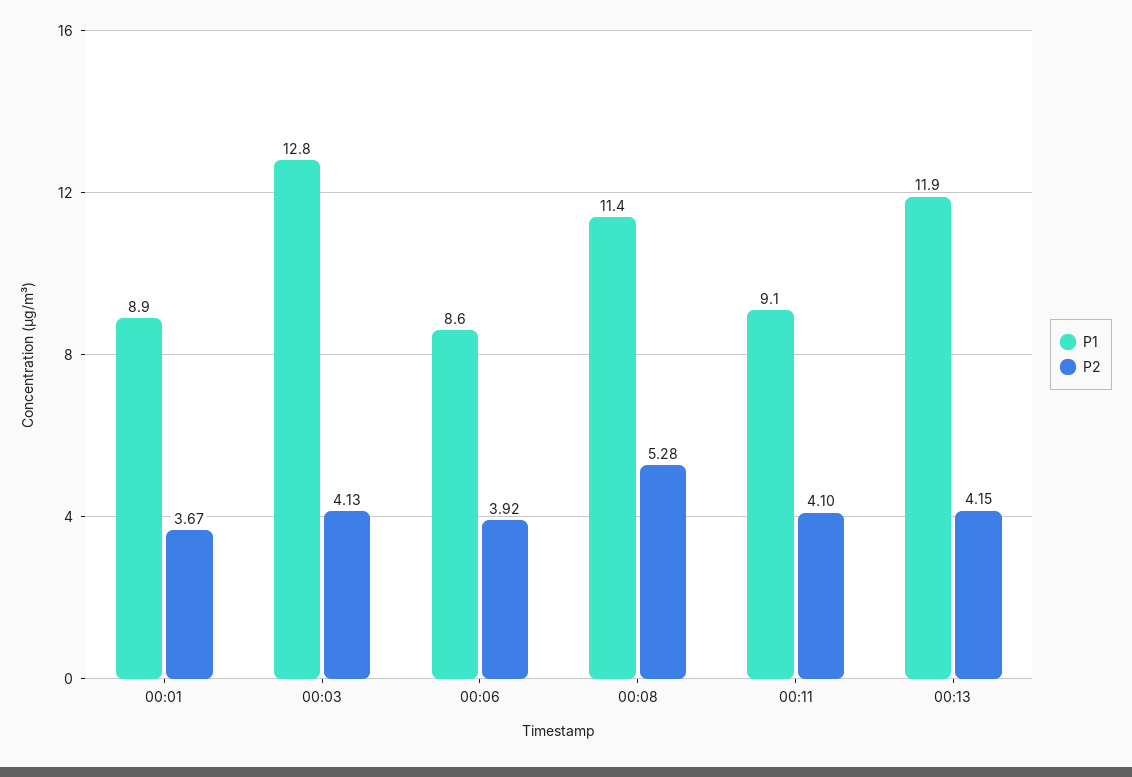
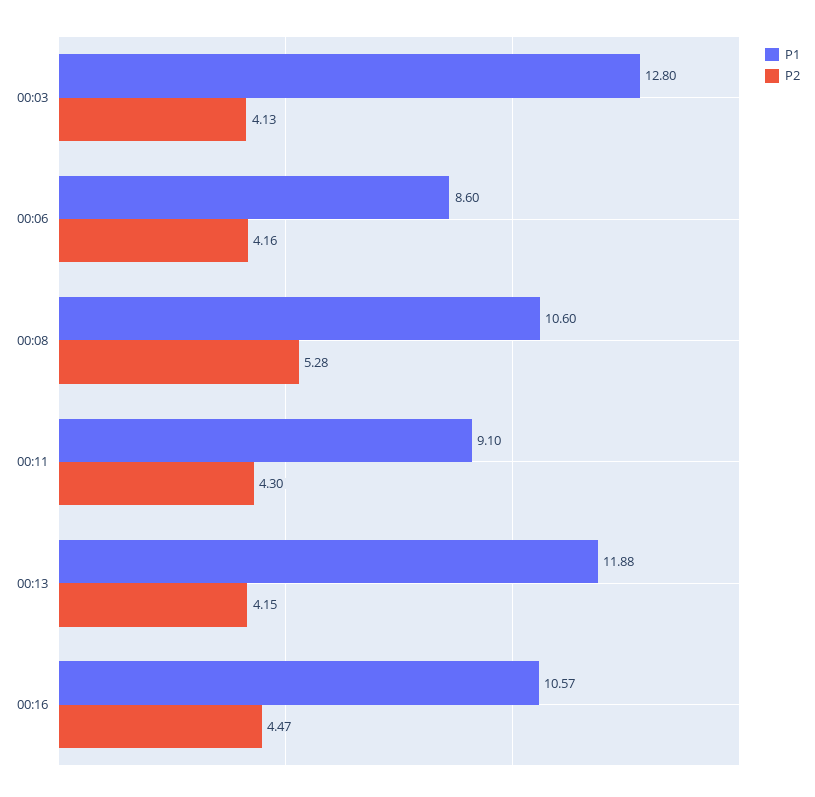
P1, 00:01: 8.9 -> none
P2, 00:01: 3.67 -> none
P2, 00:06: 3.92 -> 4.16
P1, 00:08: 11.4 -> 10.6
P2, 00:11: 4.1 -> 4.3
P1, 00:16: none -> 10.57
P2, 00:16: none -> 4.47

